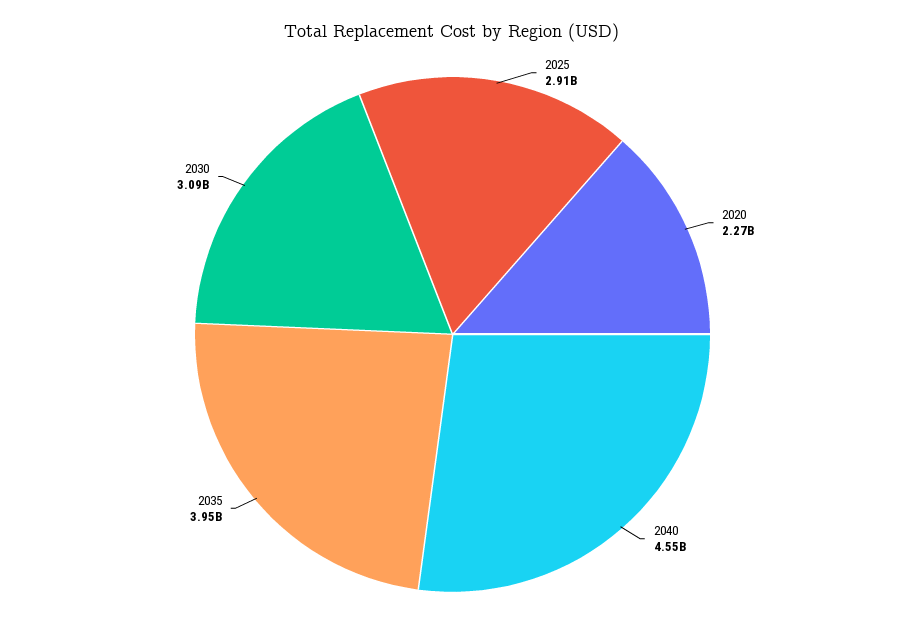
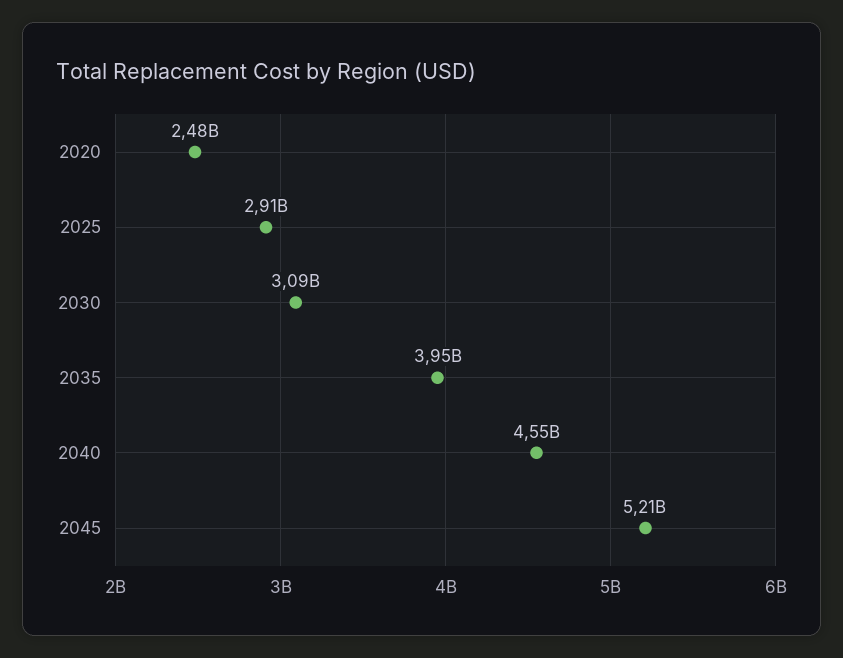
2020: 2270000000 -> 2480000000
2045: none -> 5210000000

